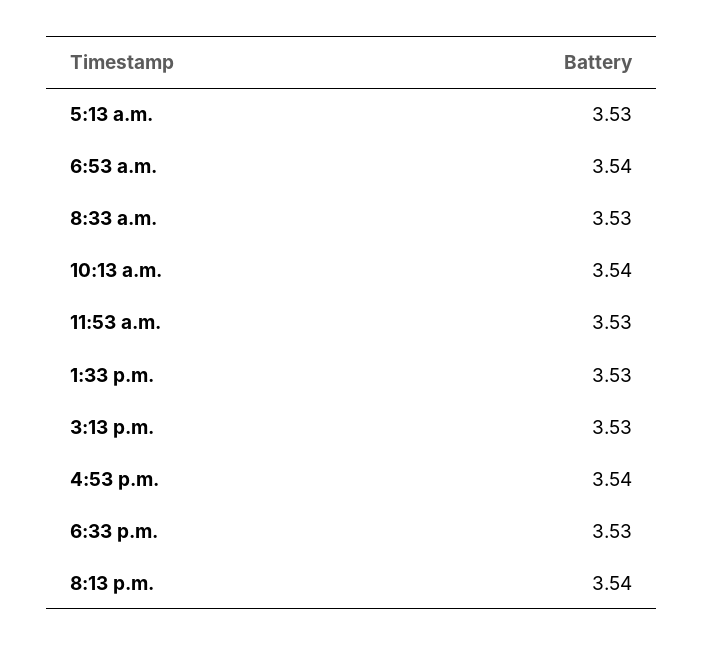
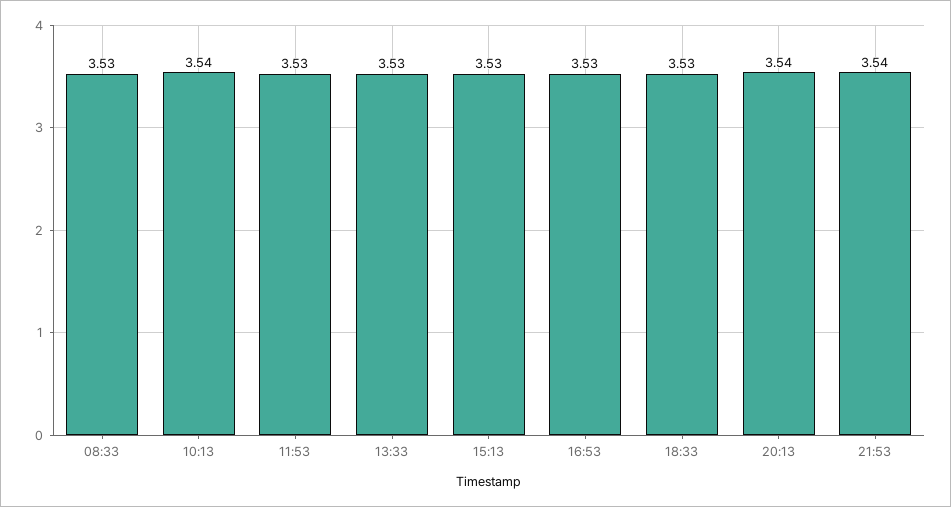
5:13 a.m.: 3.53 -> none
6:53 a.m.: 3.54 -> none
4:53 p.m.: 3.54 -> 3.53
21:53: none -> 3.54

